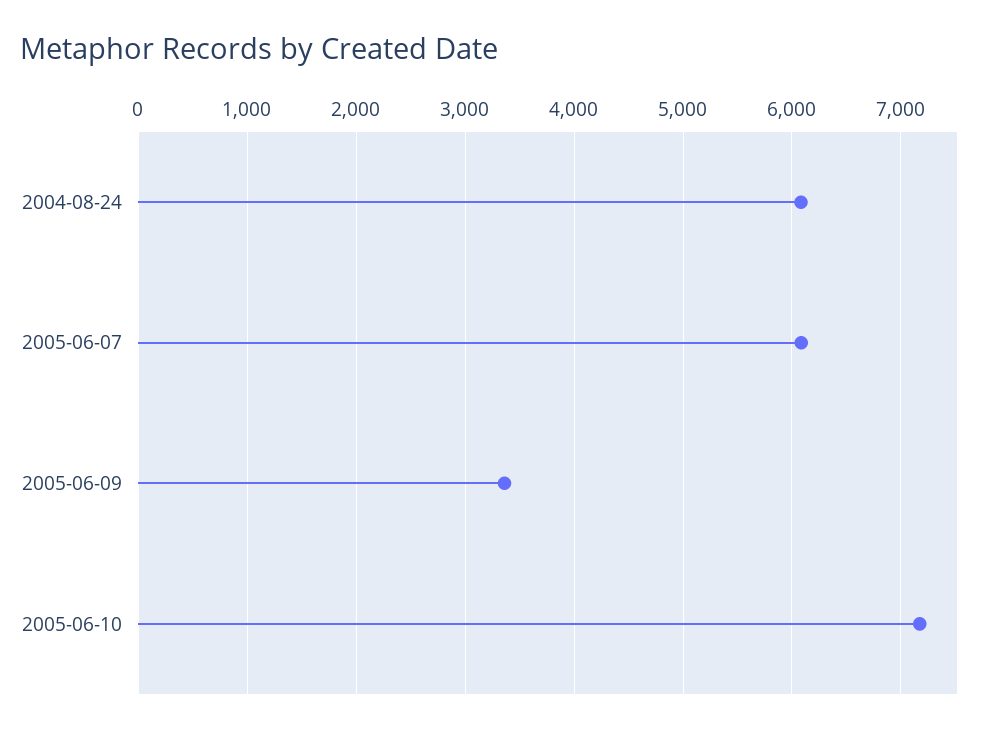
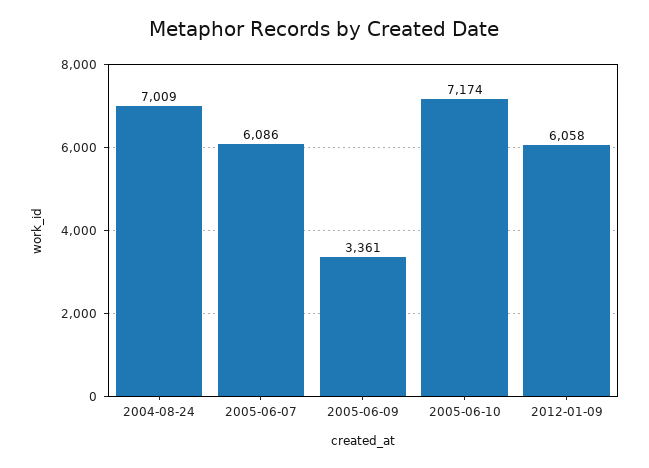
2004-08-24: 6100 -> 7009
2012-01-09: none -> 6058

